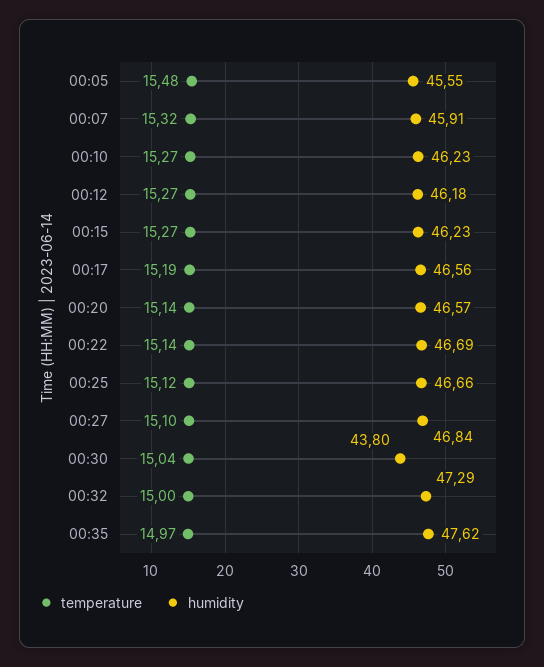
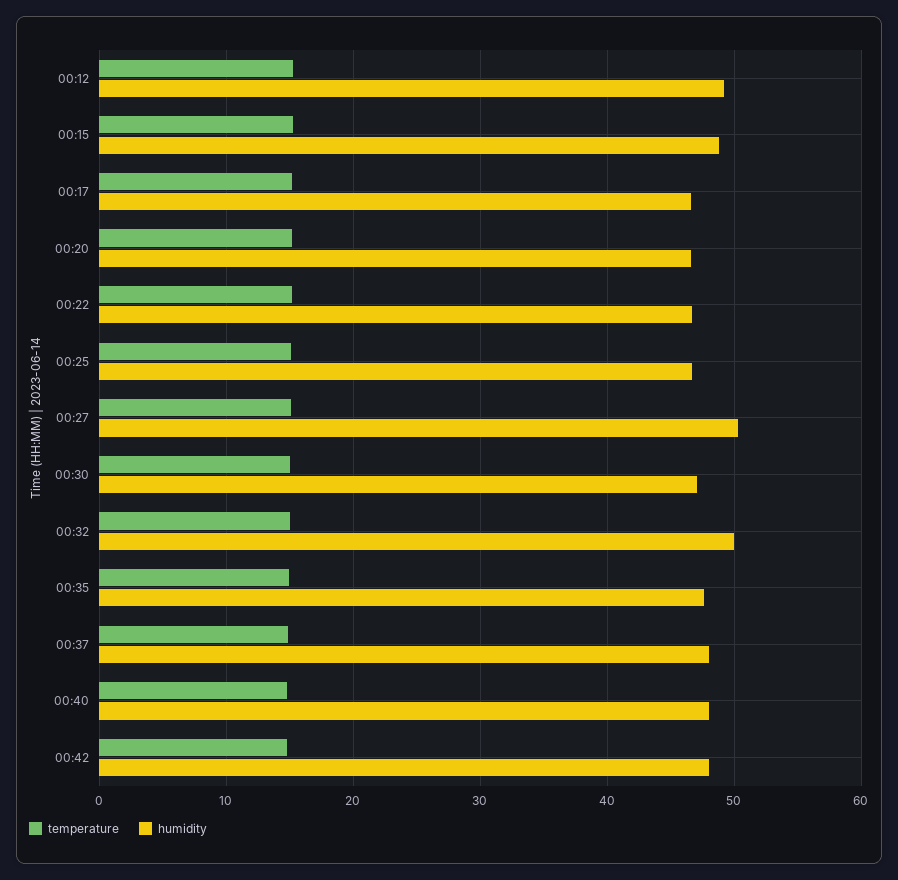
temperature, 00:05: 15.48 -> none
humidity, 00:05: 45.55 -> none
temperature, 00:07: 15.32 -> none
humidity, 00:07: 45.91 -> none
temperature, 00:10: 15.27 -> none
humidity, 00:10: 46.23 -> none
humidity, 00:12: 46.18 -> 49
humidity, 00:15: 46.23 -> 49
humidity, 00:27: 46.84 -> 50
humidity, 00:30: 43.8 -> 47
humidity, 00:32: 47.29 -> 50
temperature, 00:37: none -> 15
humidity, 00:37: none -> 48
temperature, 00:40: none -> 15
humidity, 00:40: none -> 48
temperature, 00:42: none -> 15
humidity, 00:42: none -> 48

